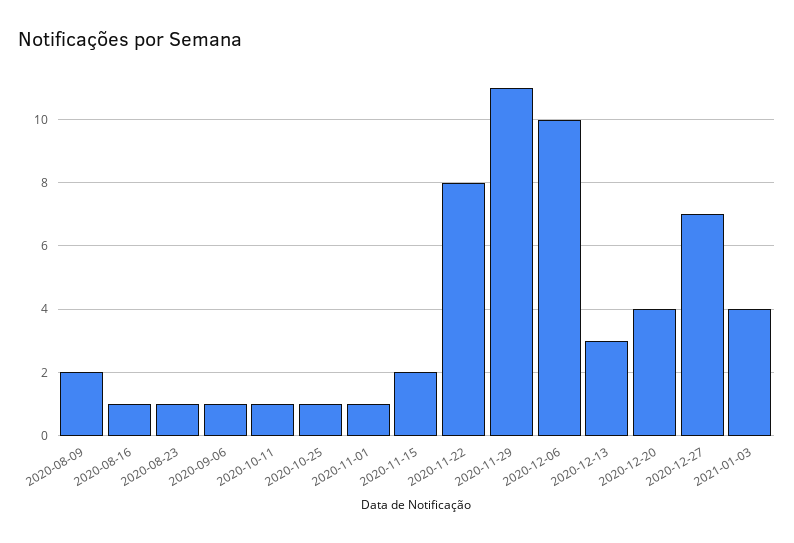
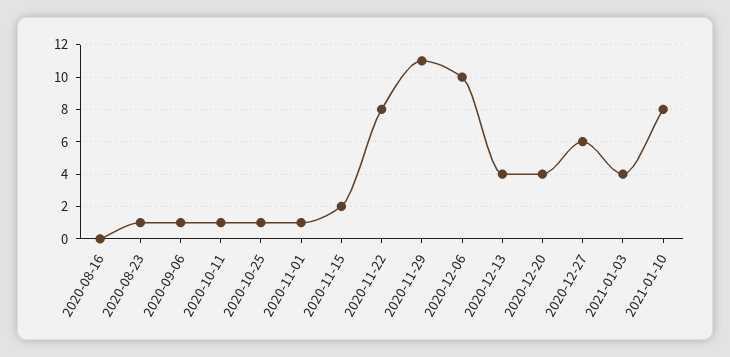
2020-08-09: 2 -> none
2020-08-16: 1 -> 0
2020-12-13: 3 -> 4
2020-12-27: 7 -> 6
2021-01-10: none -> 8

